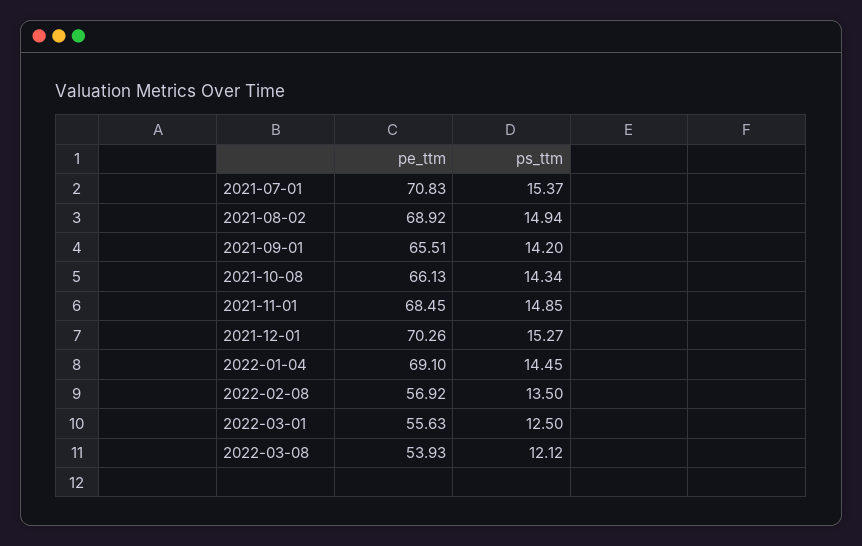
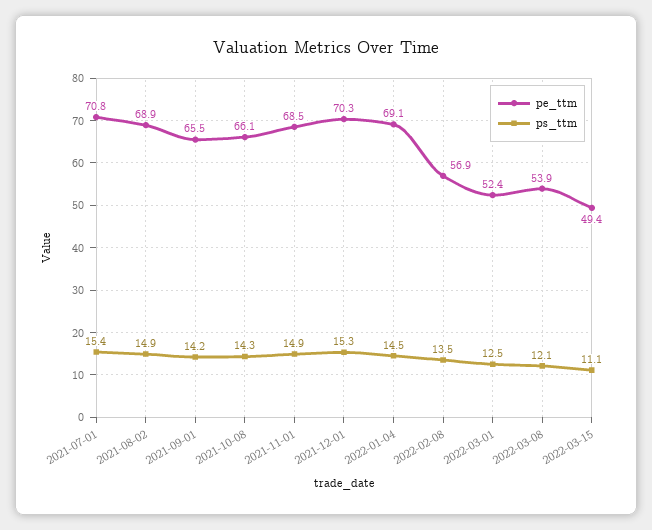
pe_ttm, 2022-03-01: 55.63 -> 52.4
pe_ttm, 2022-03-15: none -> 49.4
ps_ttm, 2022-03-15: none -> 11.1

